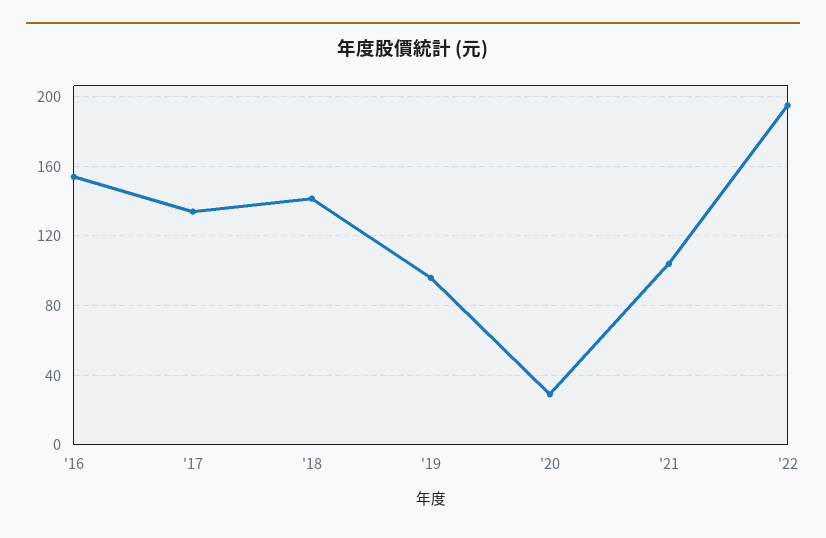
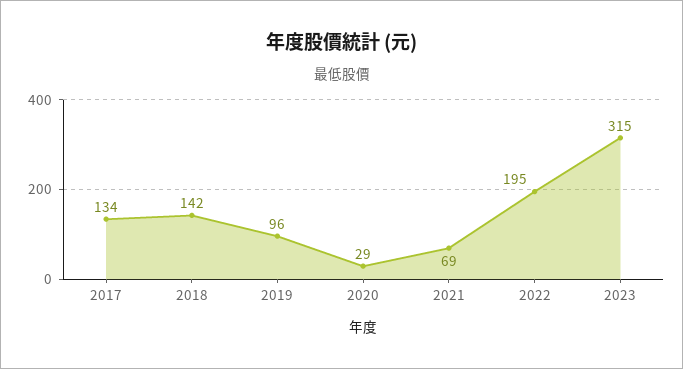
'16: 155 -> none
'21: 105 -> 69
2023: none -> 315

